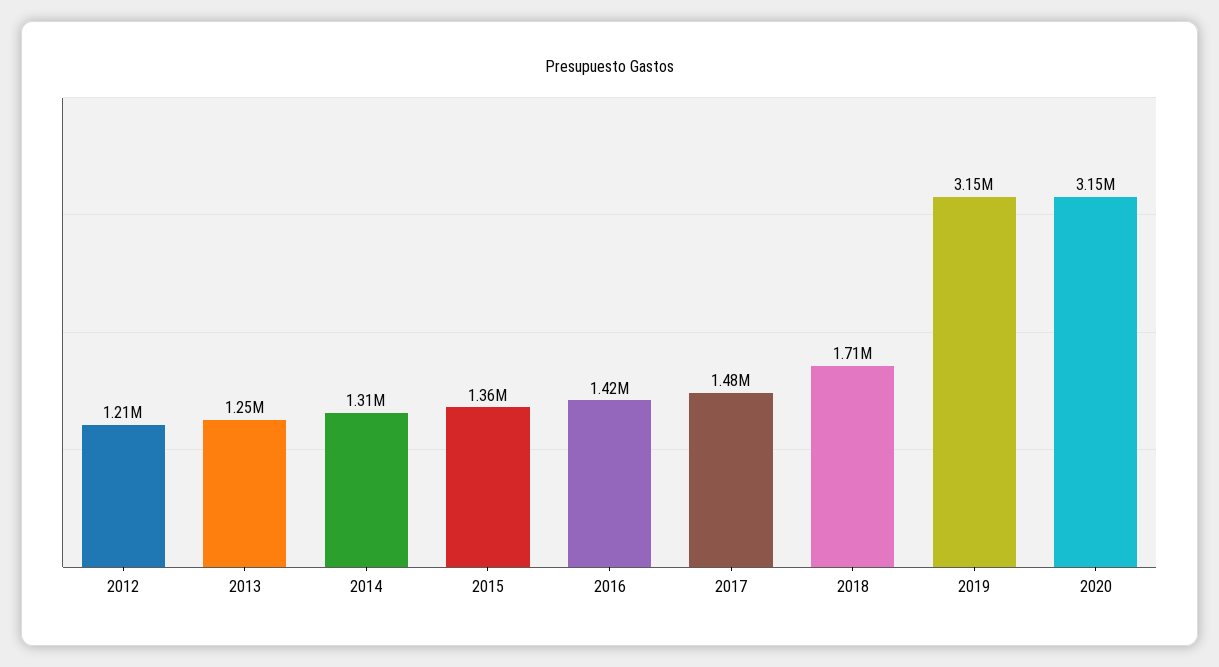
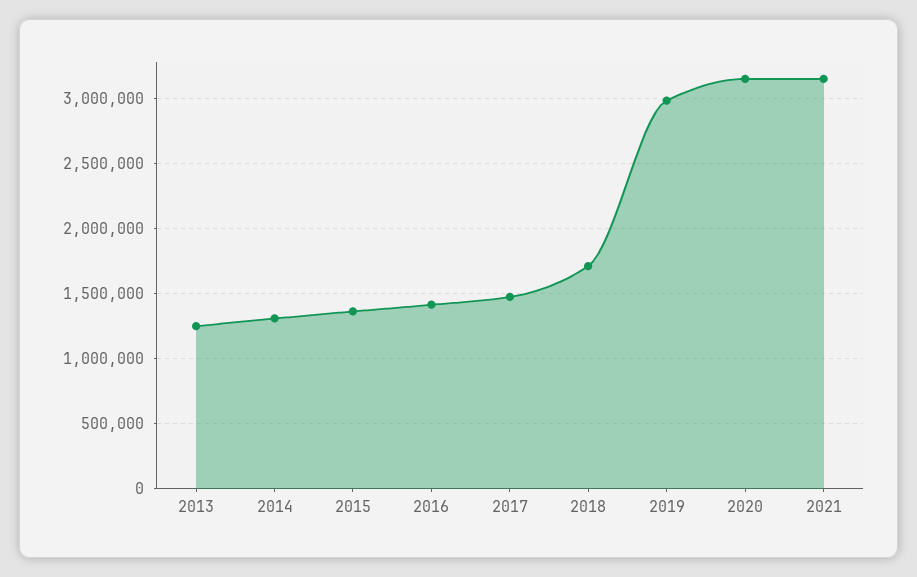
2012: 1210000 -> none
2019: 3150000 -> 3000000
2021: none -> 3150000

